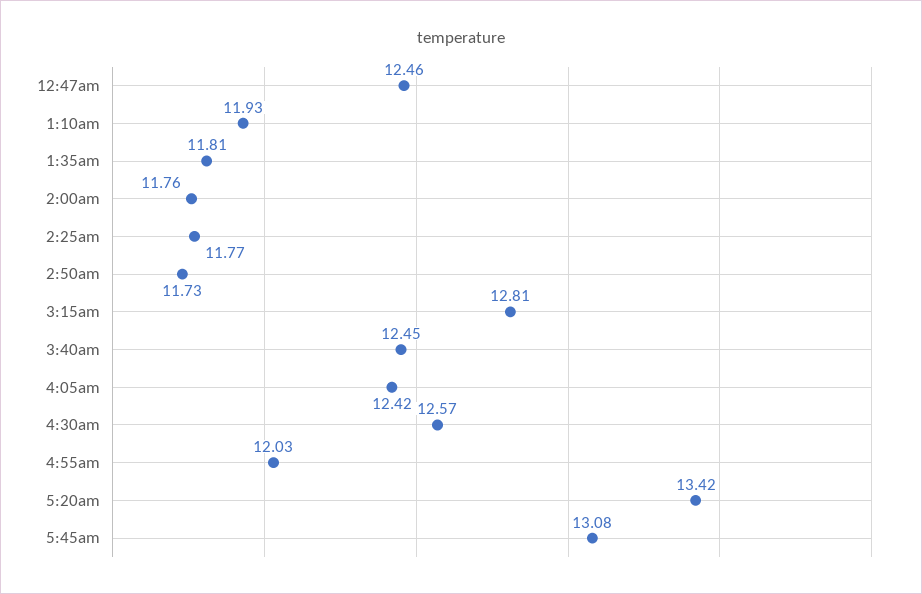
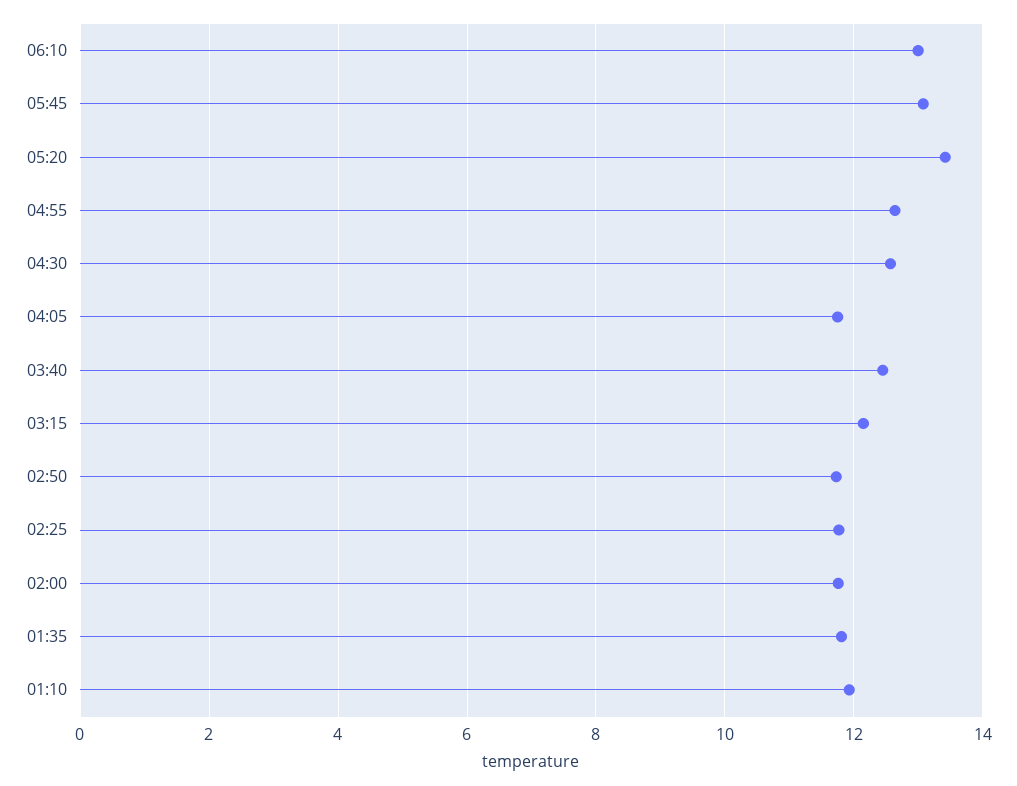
12:47am: 12.46 -> none
3:15am: 12.81 -> 12.2
4:05am: 12.42 -> 11.8
4:55am: 12.03 -> 12.6
06:10: none -> 13

